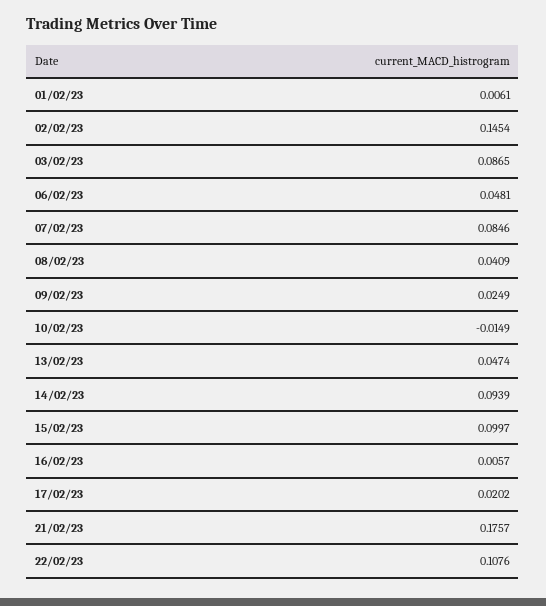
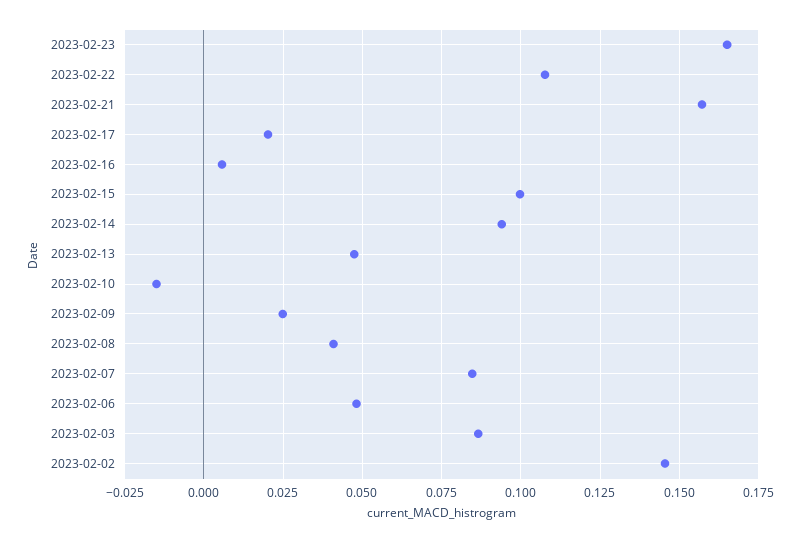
01/02/23: 0.0061 -> none
21/02/23: 0.1757 -> 0.1575
2023-02-23: none -> 0.165

